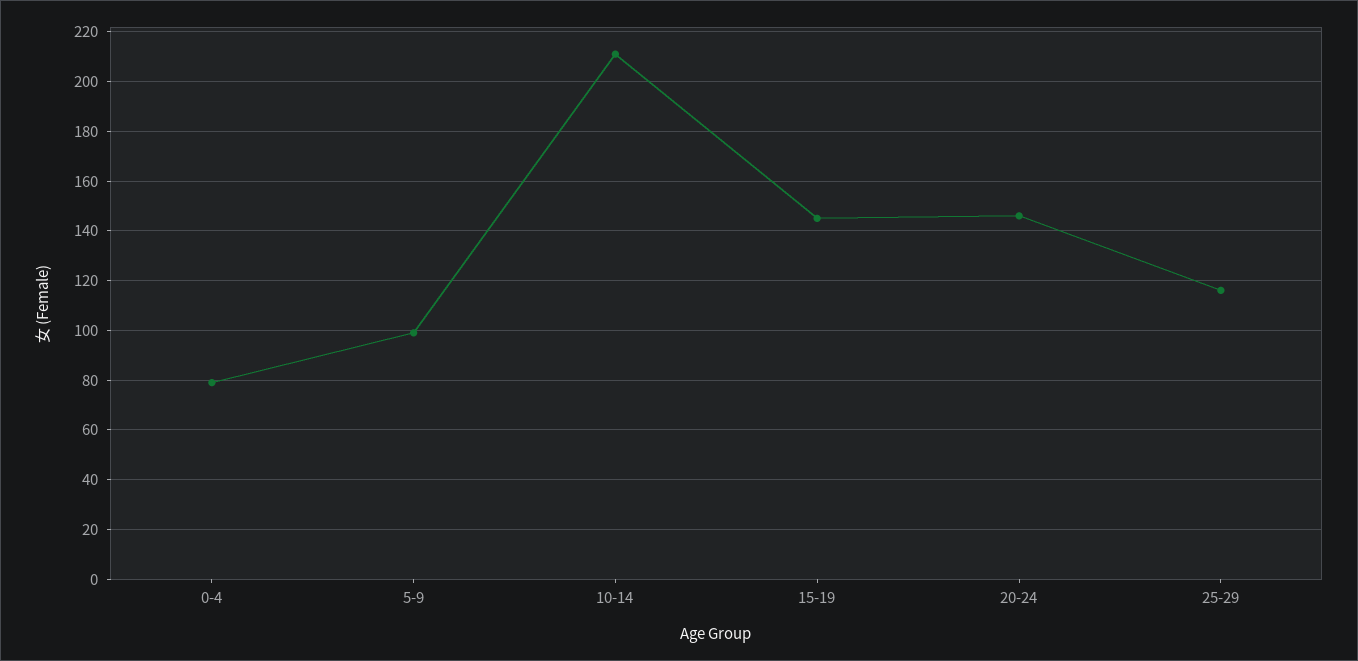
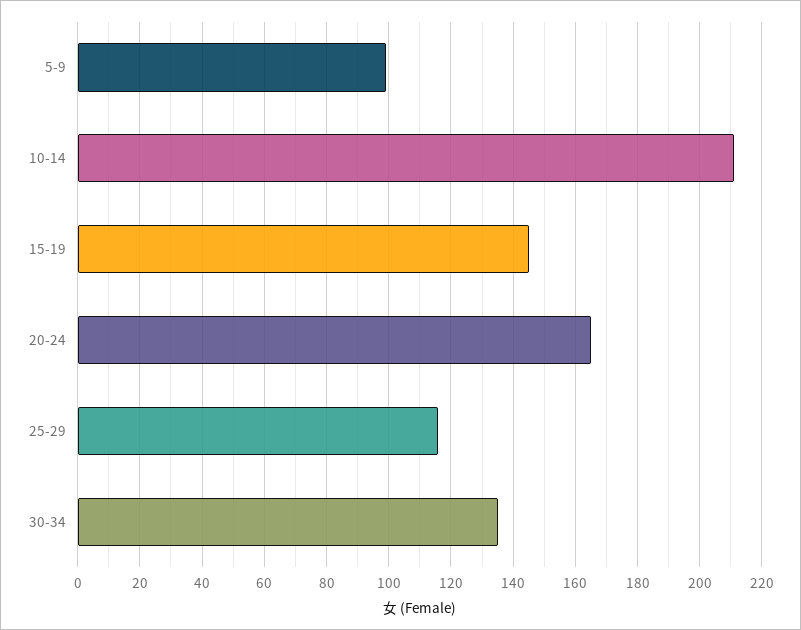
0-4: 80 -> none
20-24: 145 -> 165
30-34: none -> 135

